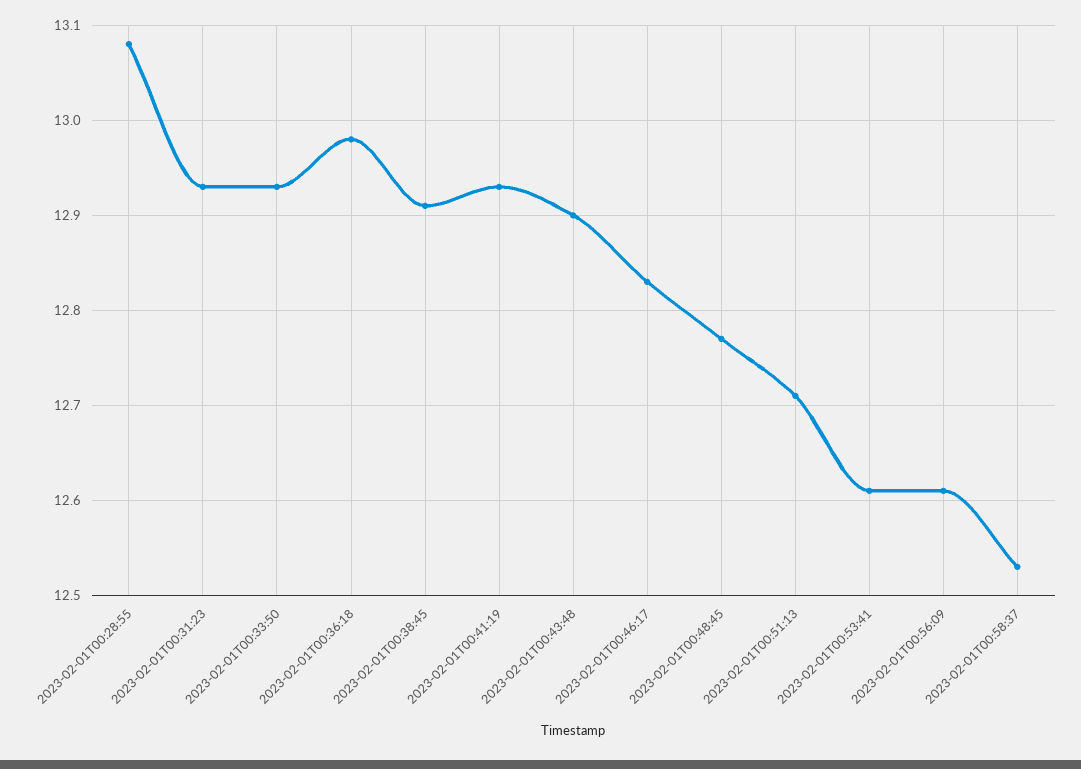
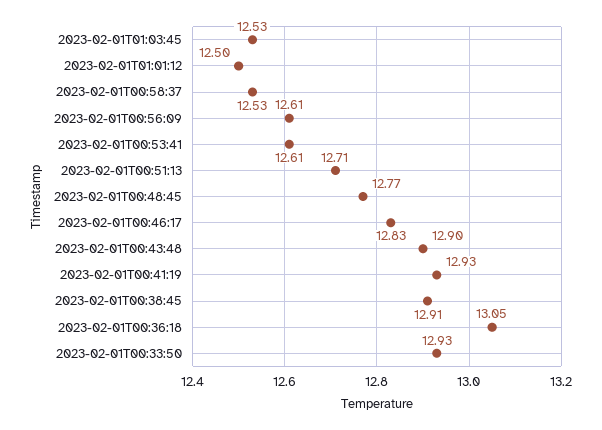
2023-02-01T00:28:55: 13.08 -> none
2023-02-01T00:31:23: 12.93 -> none
2023-02-01T00:36:18: 12.98 -> 13.05
2023-02-01T01:03:45: none -> 12.53
2023-02-01T01:01:12: none -> 12.5

